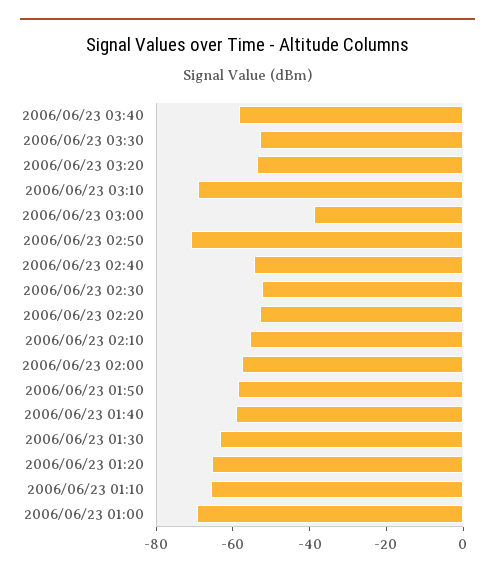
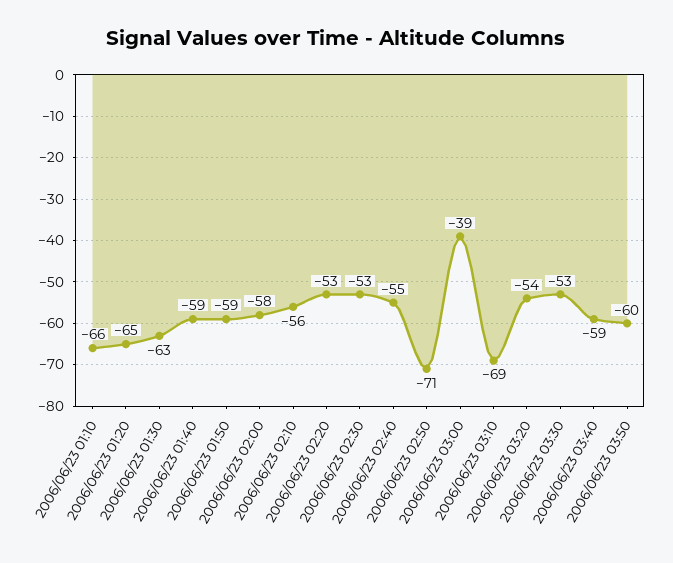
2006/06/23 01:00: -70 -> none
2006/06/23 03:50: none -> -60

